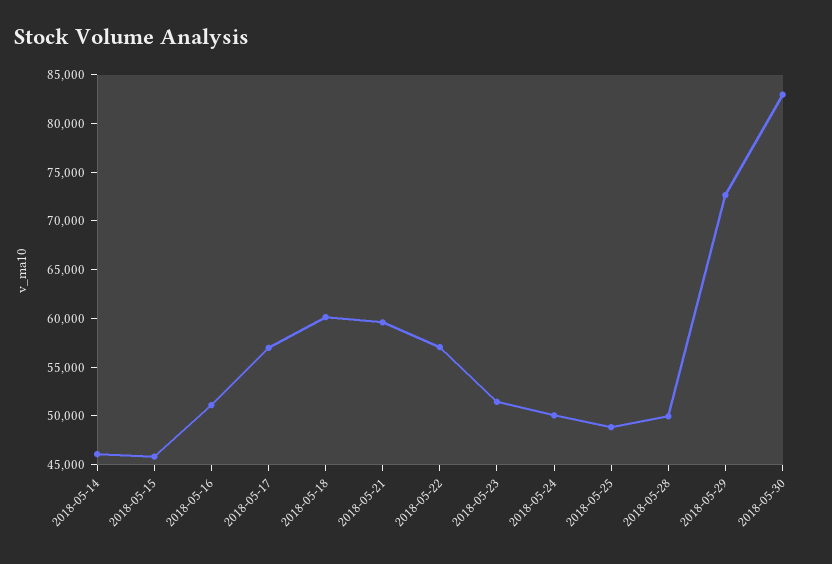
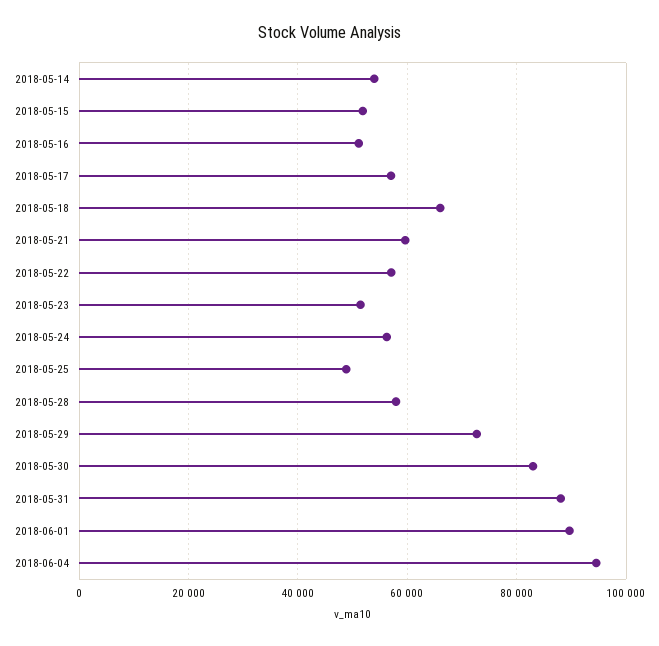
2018-05-14: 46000 -> 54000
2018-05-15: 46000 -> 52000
2018-05-18: 60000 -> 66000
2018-05-24: 50000 -> 56000
2018-05-28: 50000 -> 58000
2018-05-31: none -> 88000
2018-06-01: none -> 90000
2018-06-04: none -> 94000

